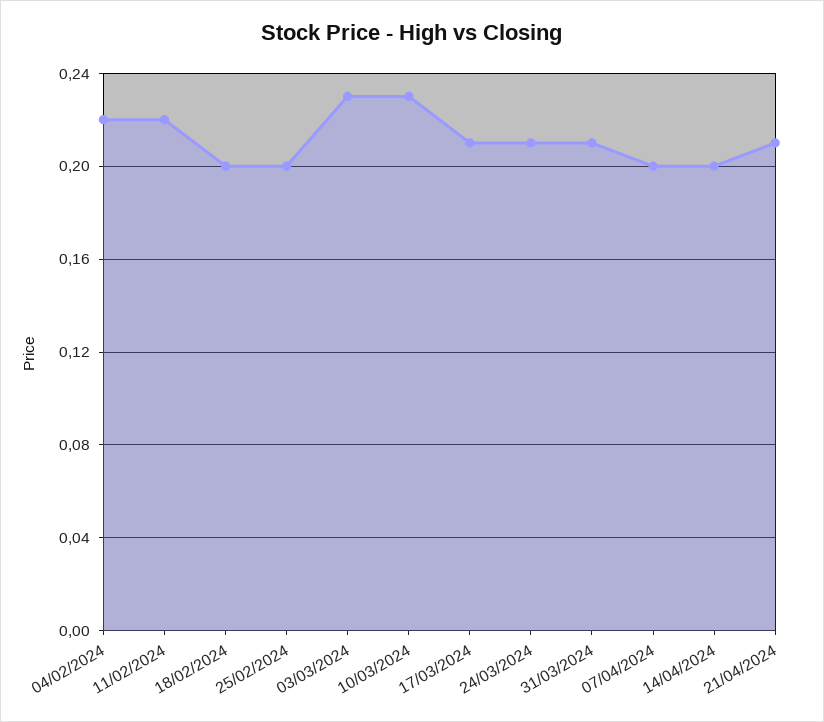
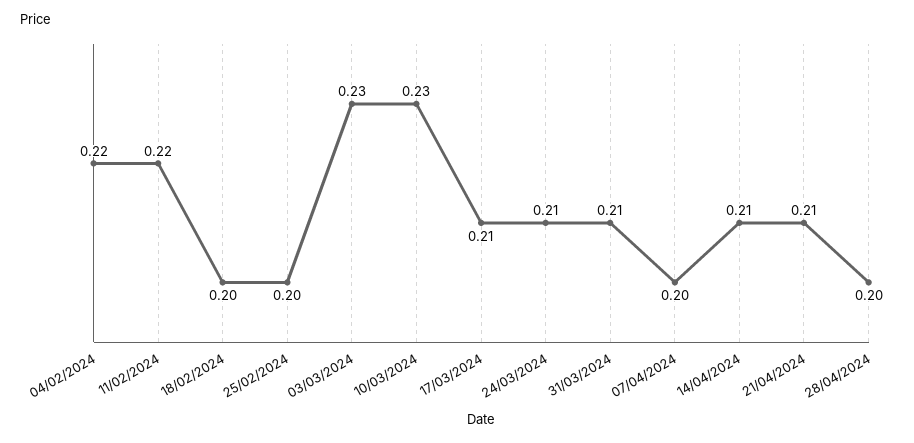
14/04/2024: 0.2 -> 0.21
28/04/2024: none -> 0.2

